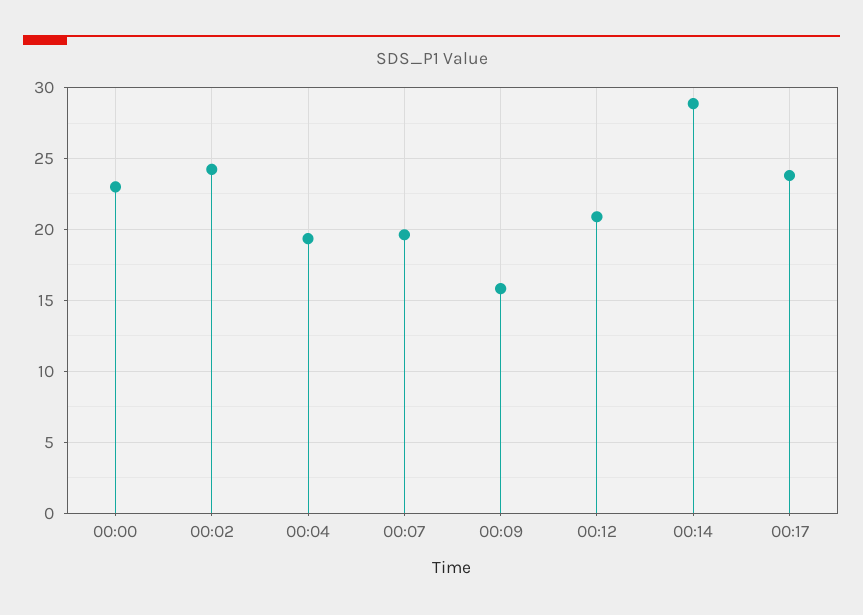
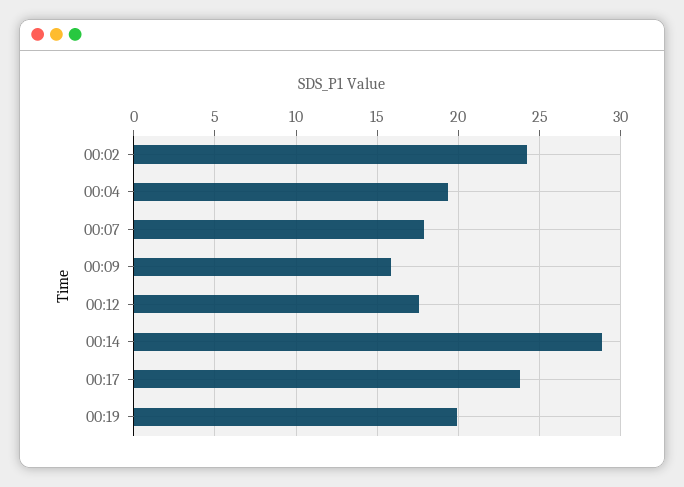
00:00: 23 -> none
00:07: 19.5 -> 18
00:12: 21 -> 17.5
00:19: none -> 20

